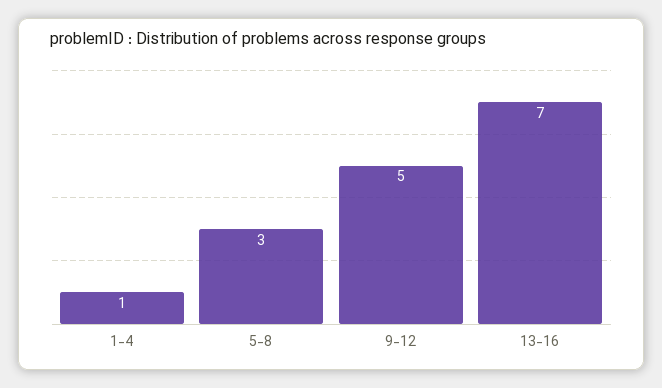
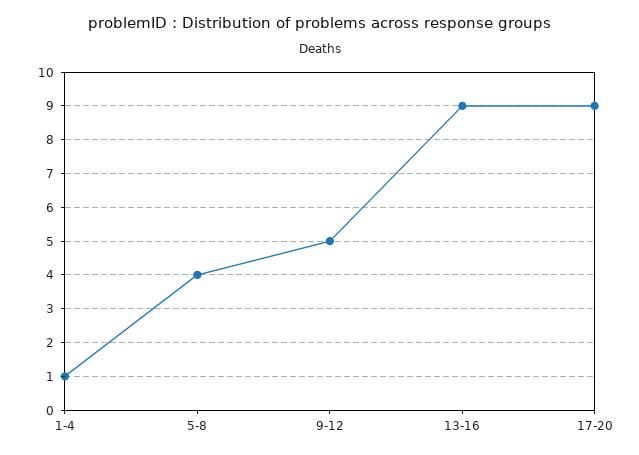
5-8: 3 -> 4
13-16: 7 -> 9
17-20: none -> 9

